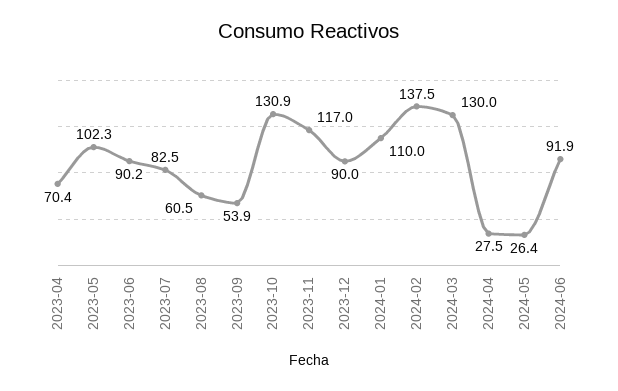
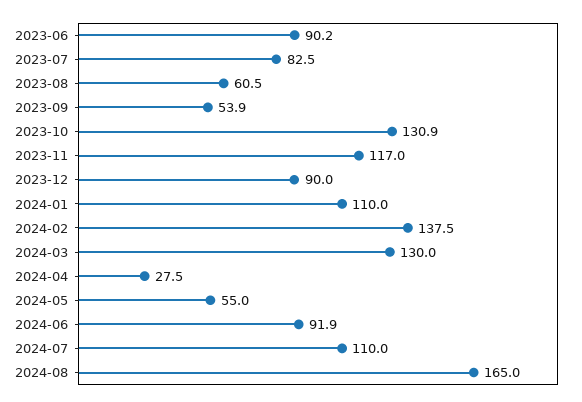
2023-04: 70.4 -> none
2023-05: 102.3 -> none
2024-05: 26.4 -> 55
2024-07: none -> 110
2024-08: none -> 165

